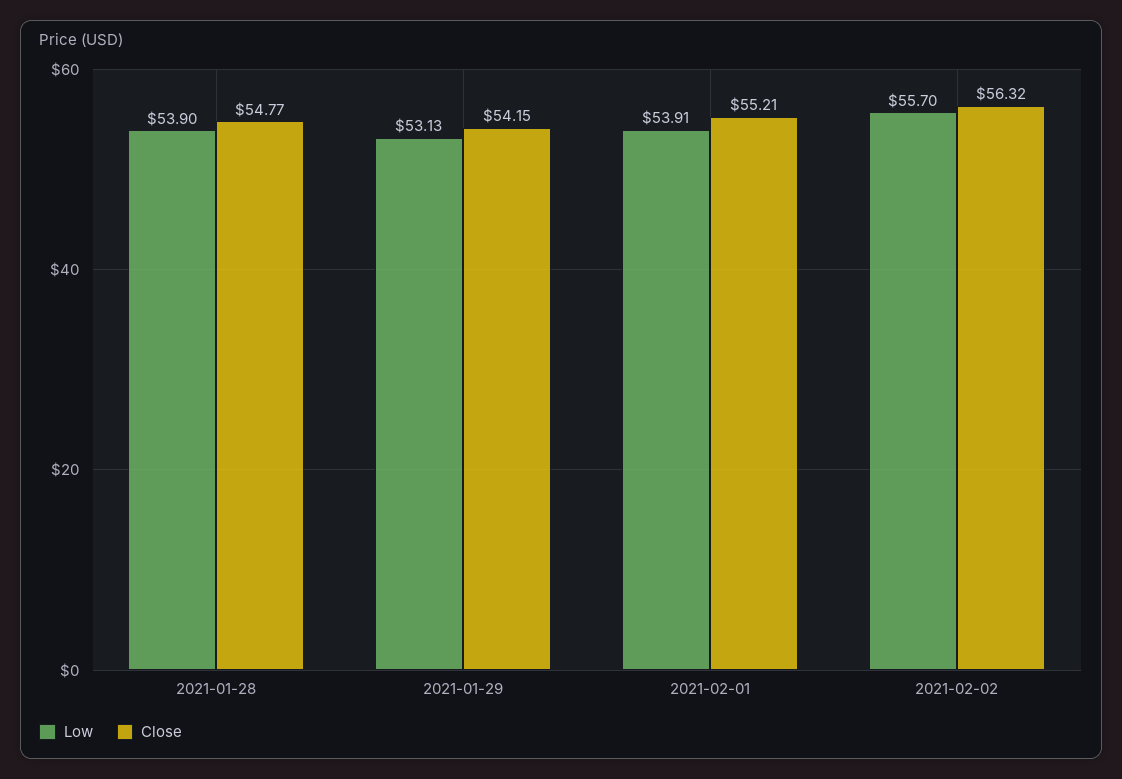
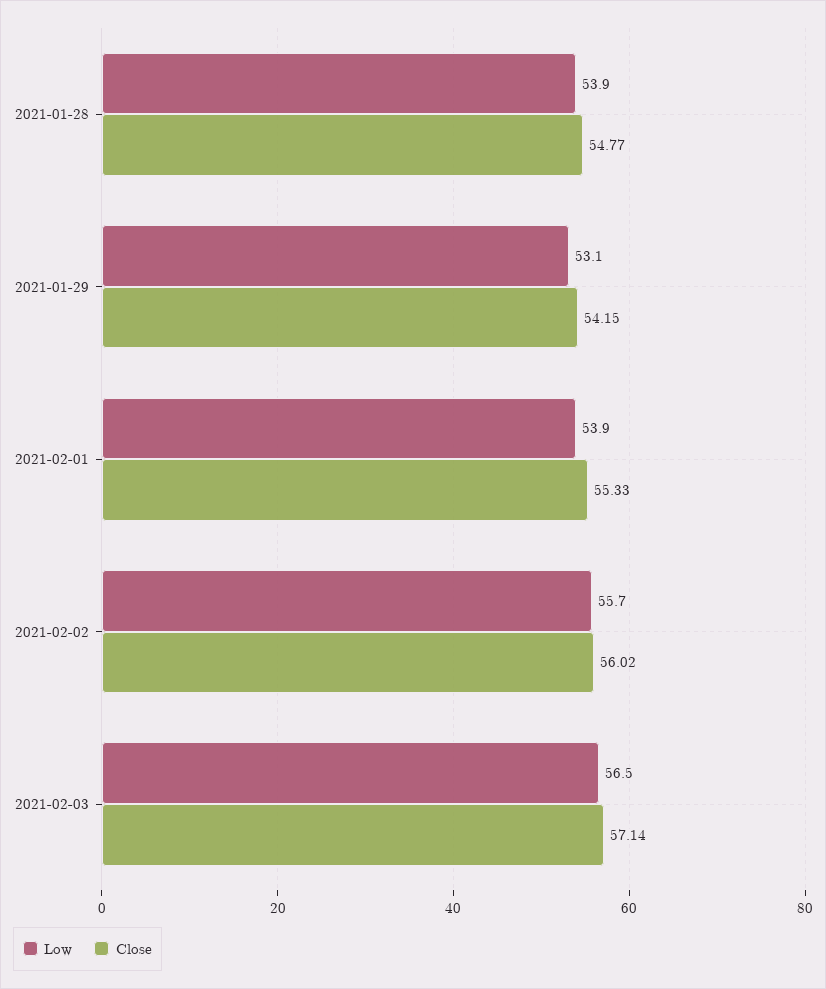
Close, 2021-02-01: 55.21 -> 55.33
Close, 2021-02-02: 56.32 -> 56.02
Low, 2021-02-03: none -> 56.5
Close, 2021-02-03: none -> 57.14

